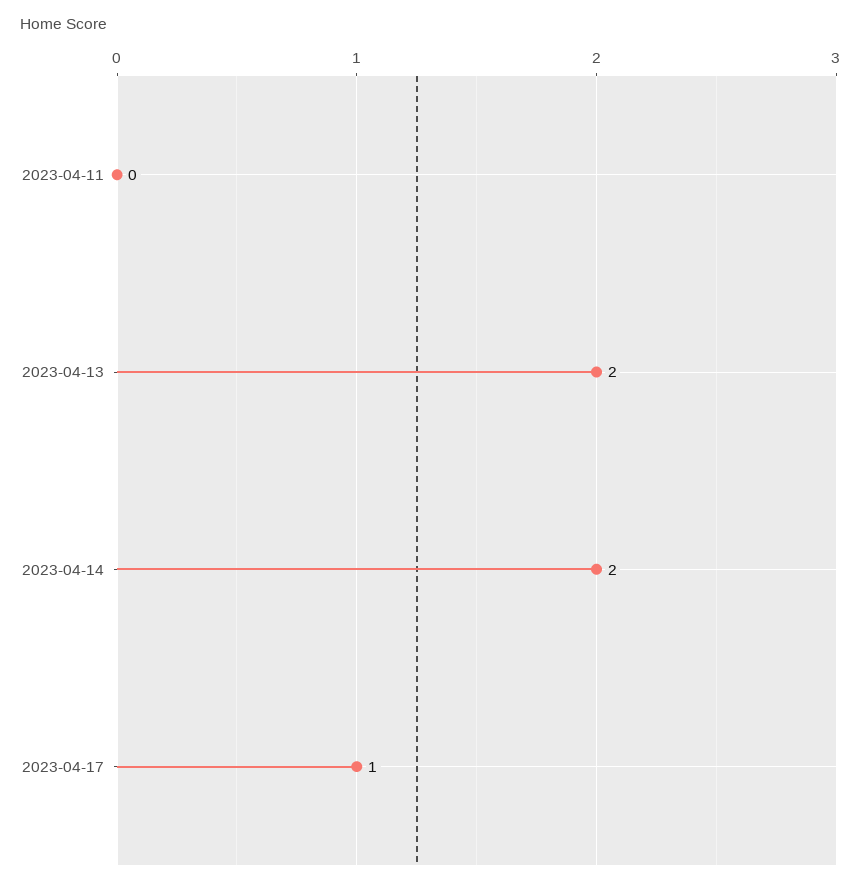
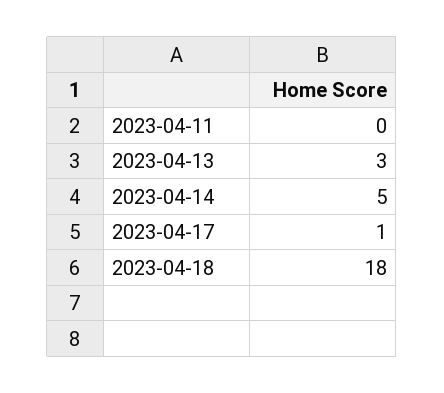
2023-04-13: 2 -> 3
2023-04-14: 2 -> 5
2023-04-18: none -> 18

